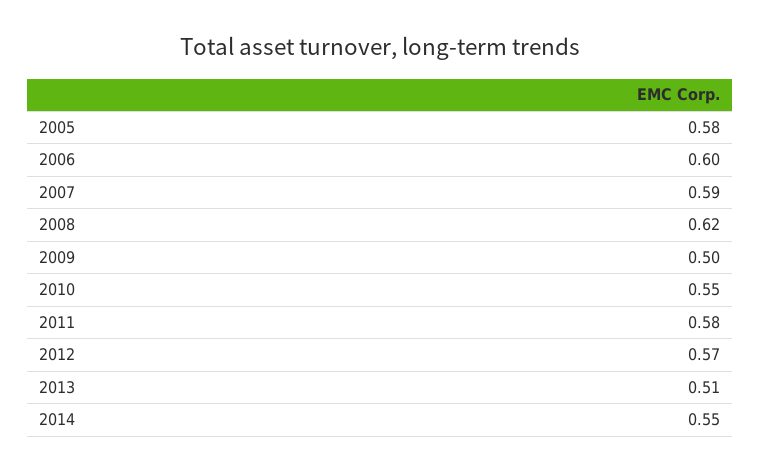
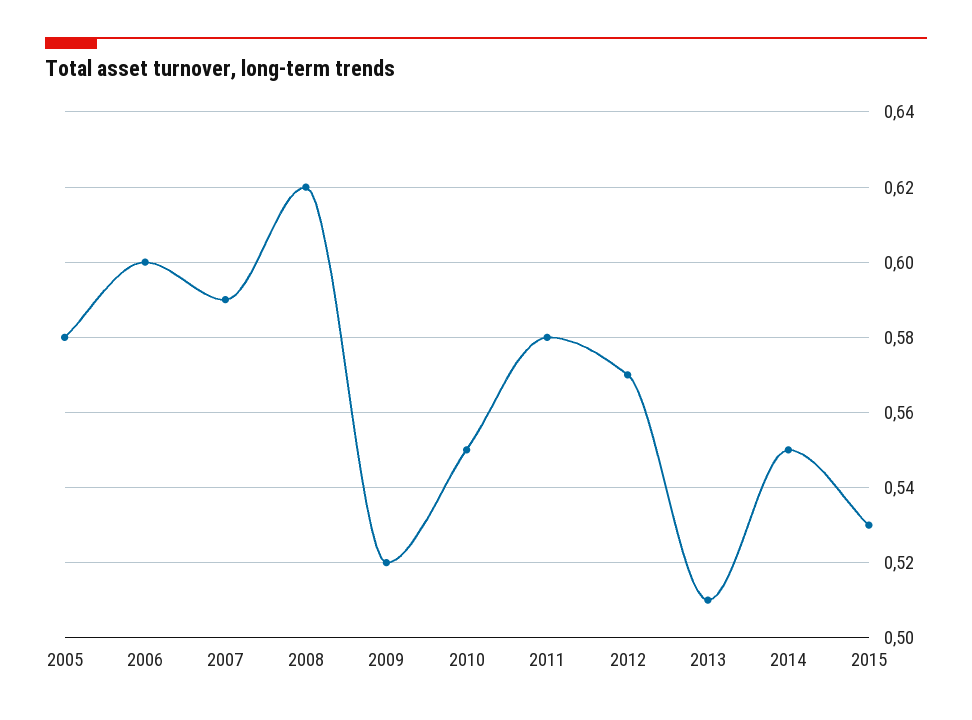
2009: 0.5 -> 0.52
2015: none -> 0.53

